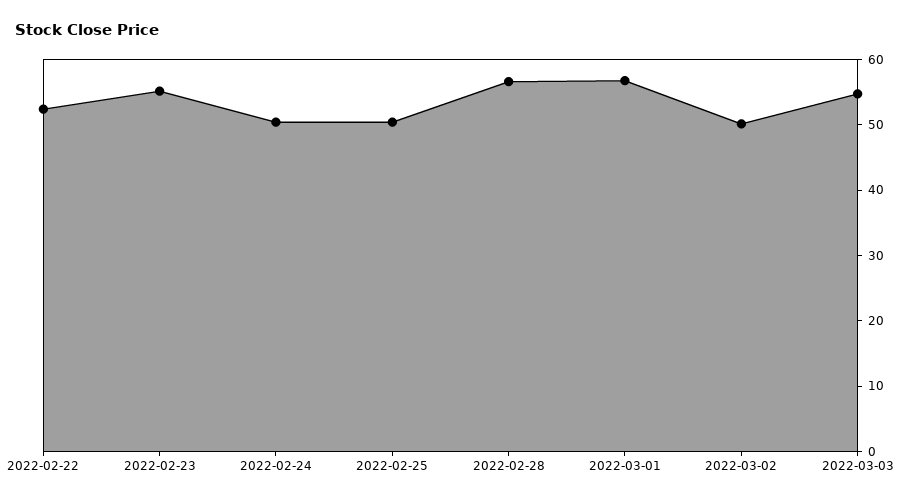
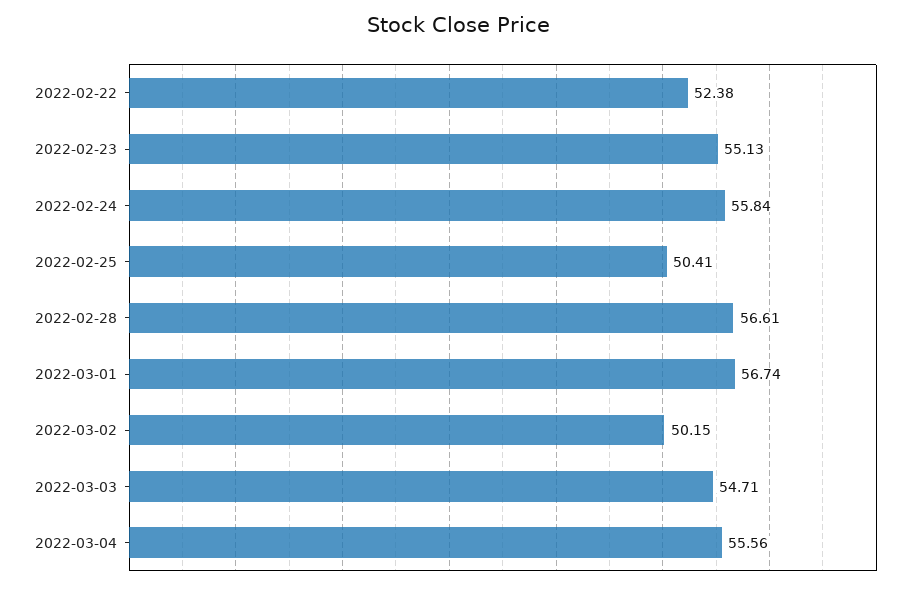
2022-02-24: 50 -> 55.84
2022-03-04: none -> 55.56

